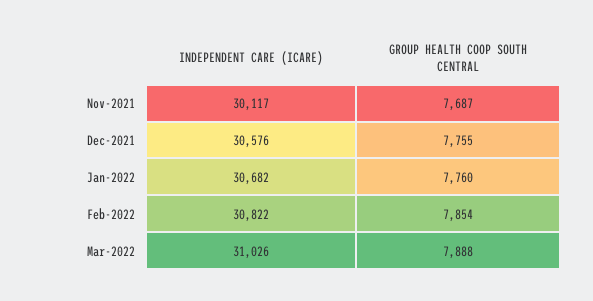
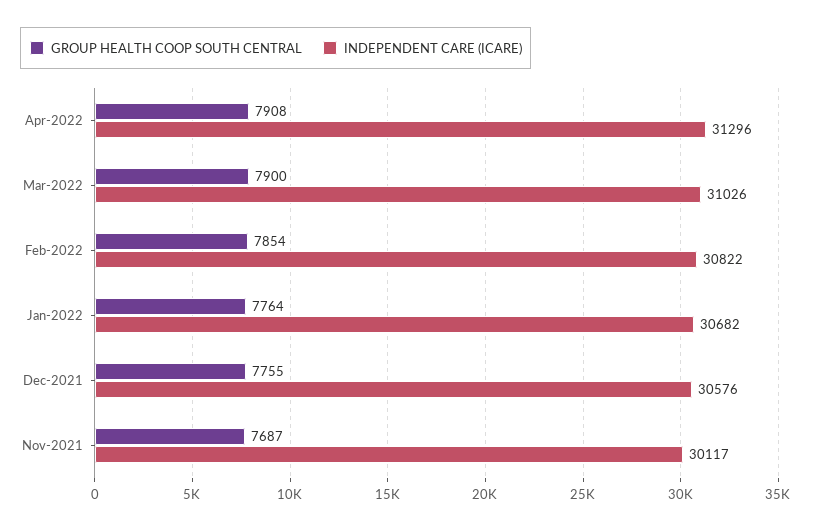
GROUP HEALTH COOP SOUTH CENTRAL, Jan-2022: 7760 -> 7764
GROUP HEALTH COOP SOUTH CENTRAL, Mar-2022: 7888 -> 7900
GROUP HEALTH COOP SOUTH CENTRAL, Apr-2022: none -> 7908
INDEPENDENT CARE (ICARE), Apr-2022: none -> 31296

